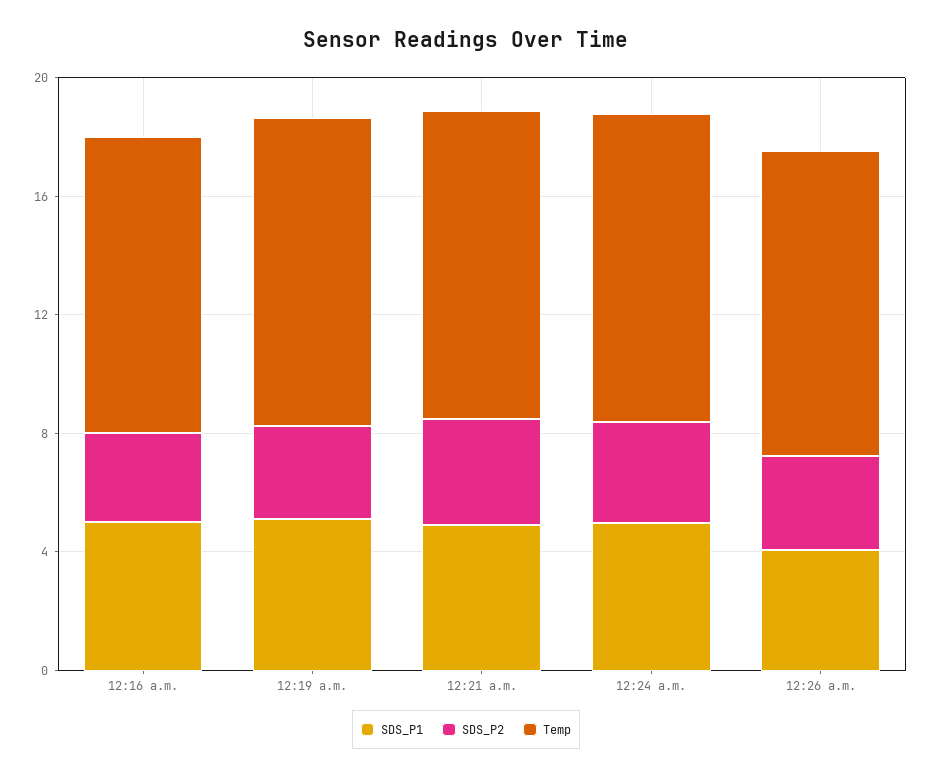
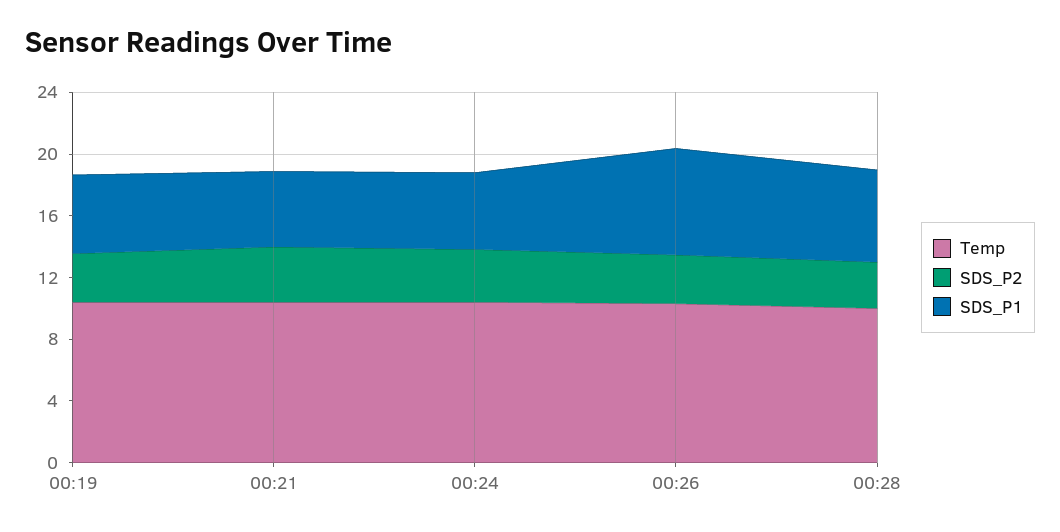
SDS_P1, 12:16 a.m.: 5 -> none
SDS_P2, 12:16 a.m.: 3 -> none
Temp, 12:16 a.m.: 10 -> none
SDS_P1, 12:26 a.m.: 4 -> 7
Temp, 00:28: none -> 10
SDS_P2, 00:28: none -> 3
SDS_P1, 00:28: none -> 6

